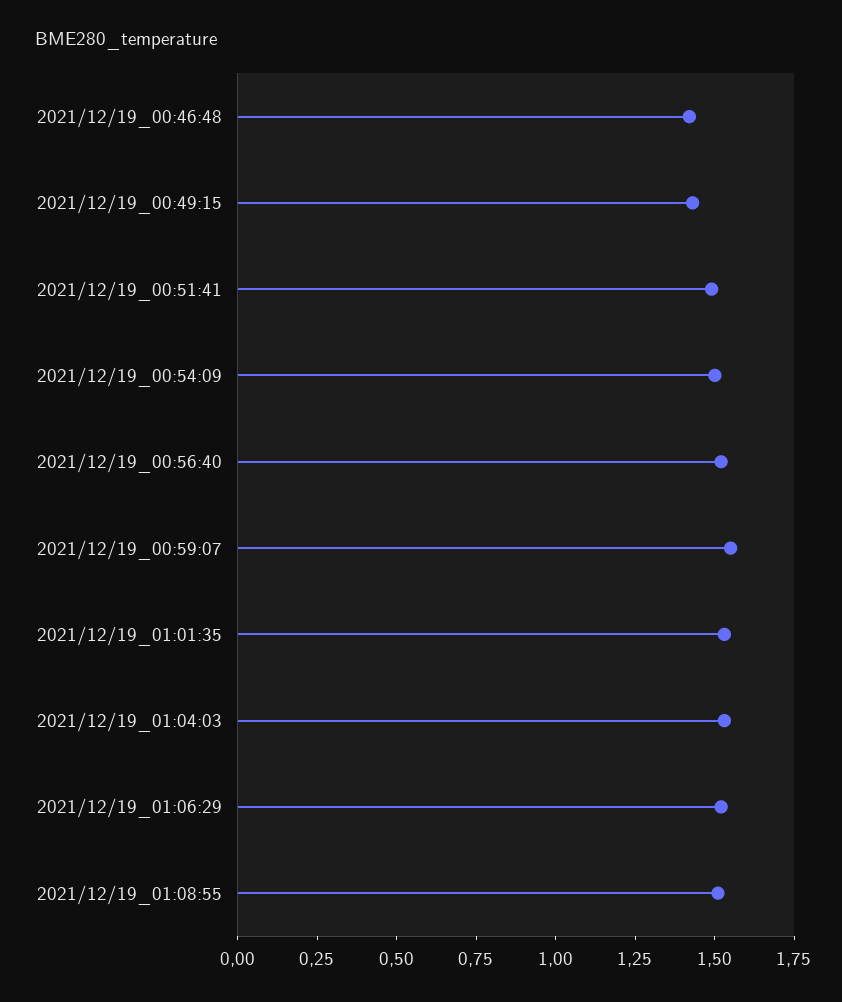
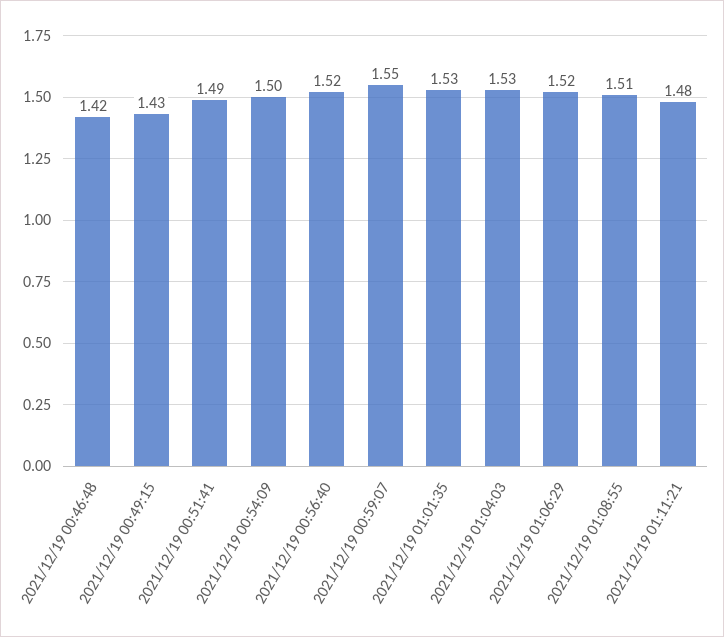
2021/12/19 01:11:21: none -> 1.48

